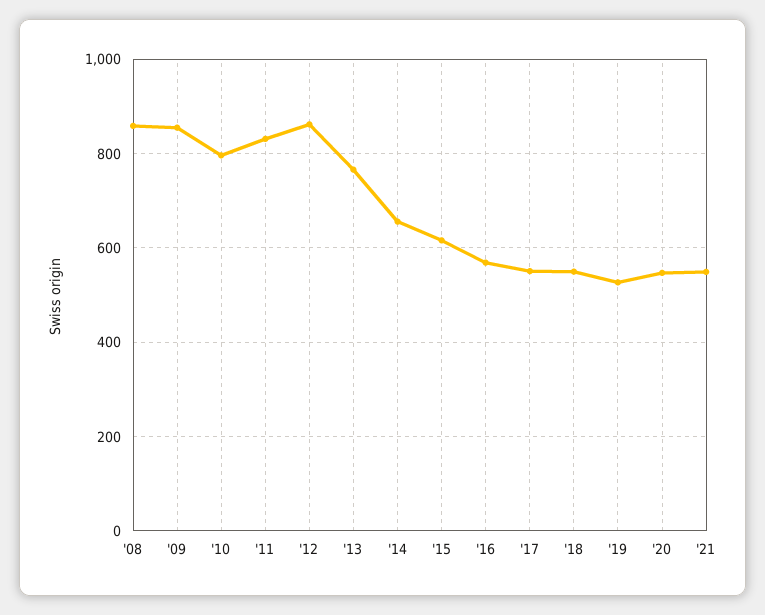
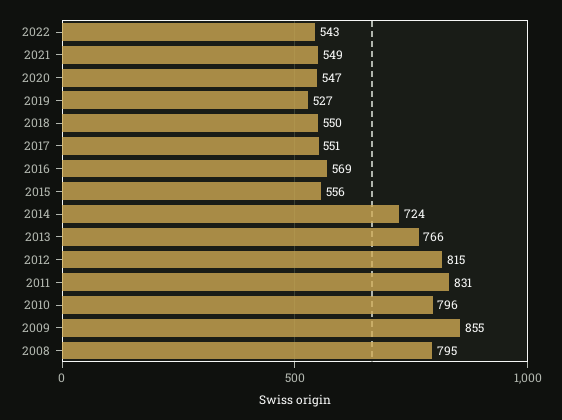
'08: 860 -> 795
'12: 860 -> 815
'14: 660 -> 724
'15: 620 -> 556
2022: none -> 543

